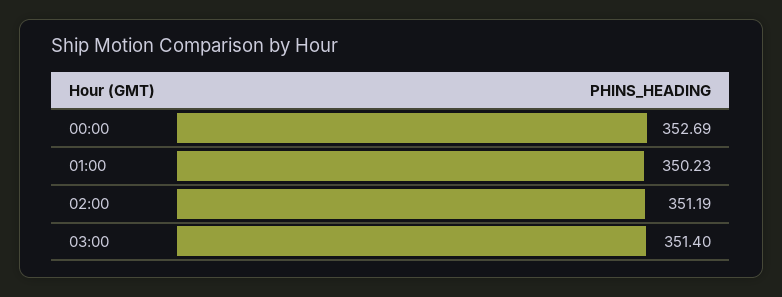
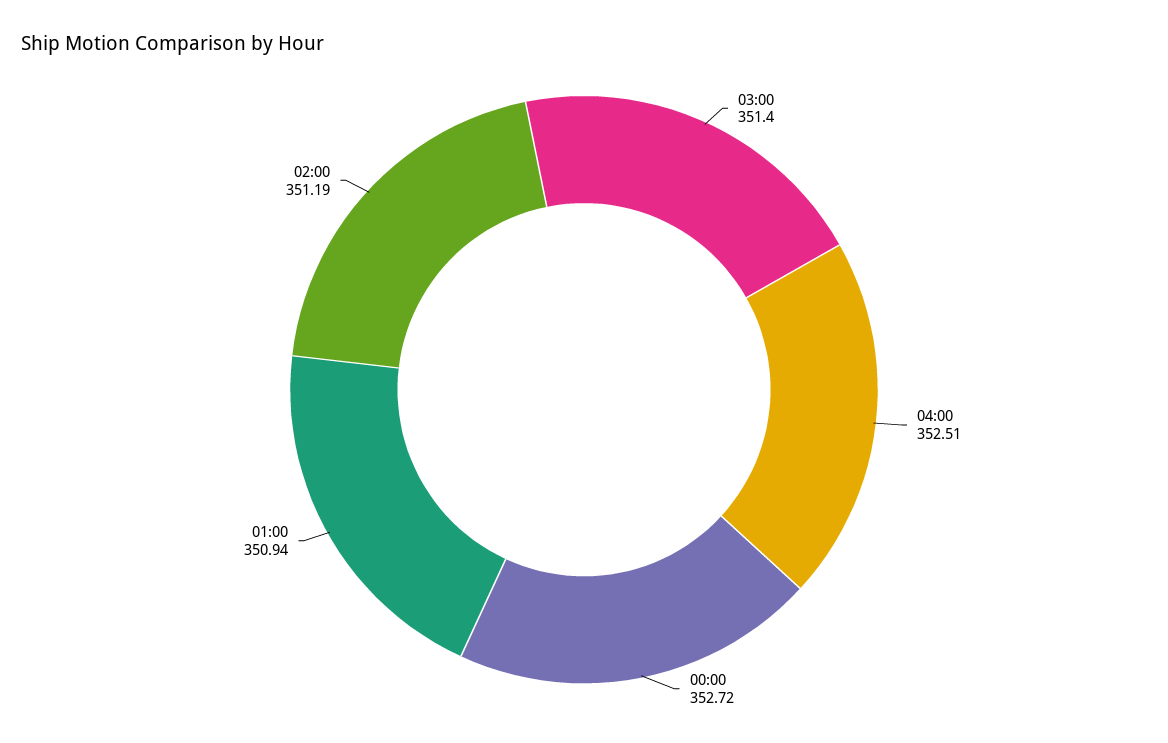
00:00: 352.69 -> 352.72
01:00: 350.23 -> 350.94
04:00: none -> 352.51

